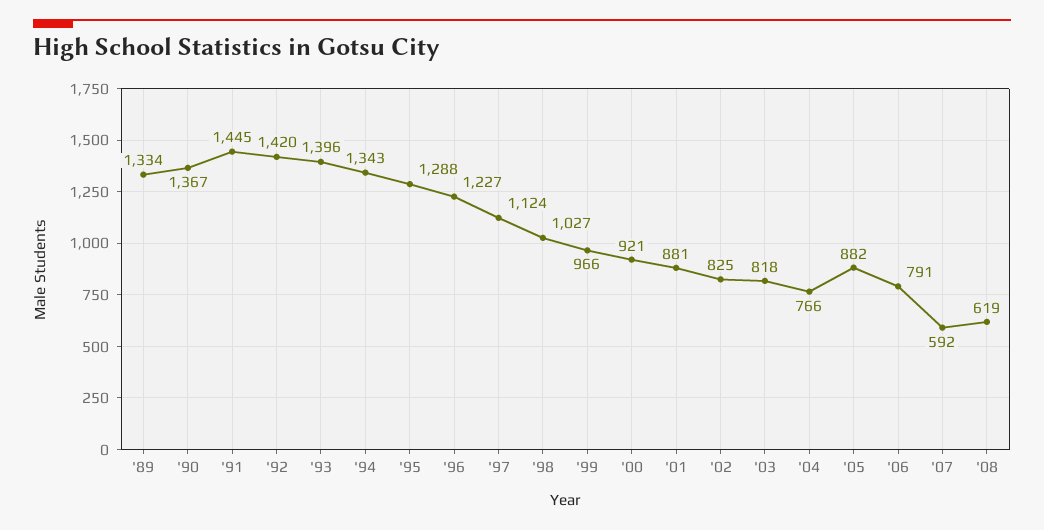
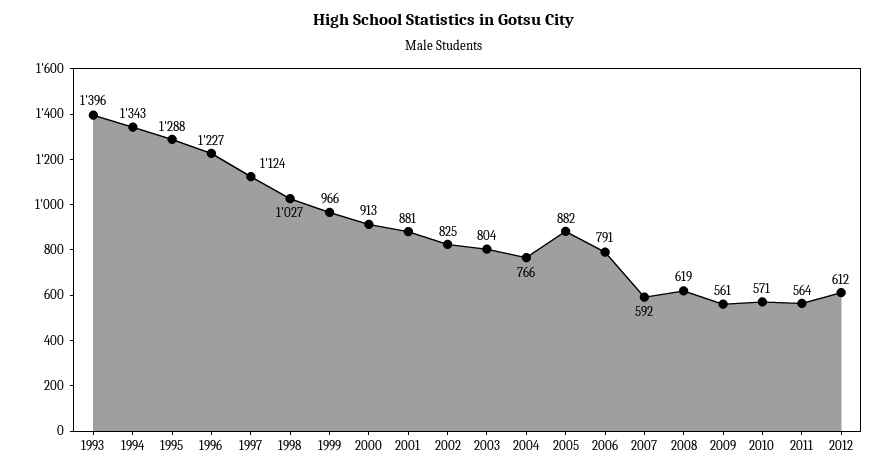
'89: 1334 -> none
'90: 1367 -> none
'91: 1445 -> none
'92: 1420 -> none
'00: 921 -> 913
'03: 818 -> 804
2009: none -> 561
2010: none -> 571
2011: none -> 564
2012: none -> 612

